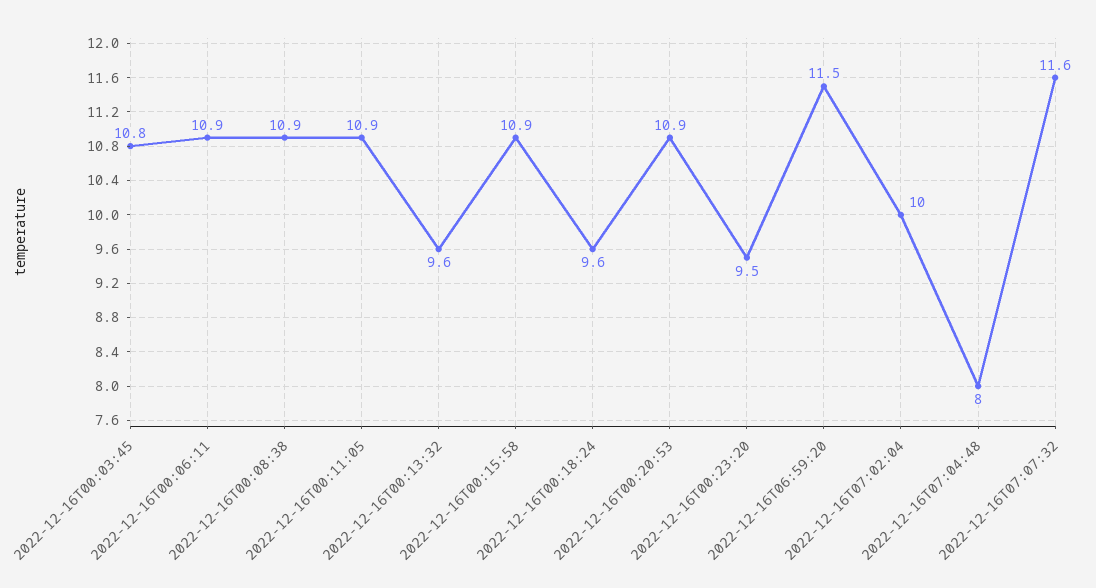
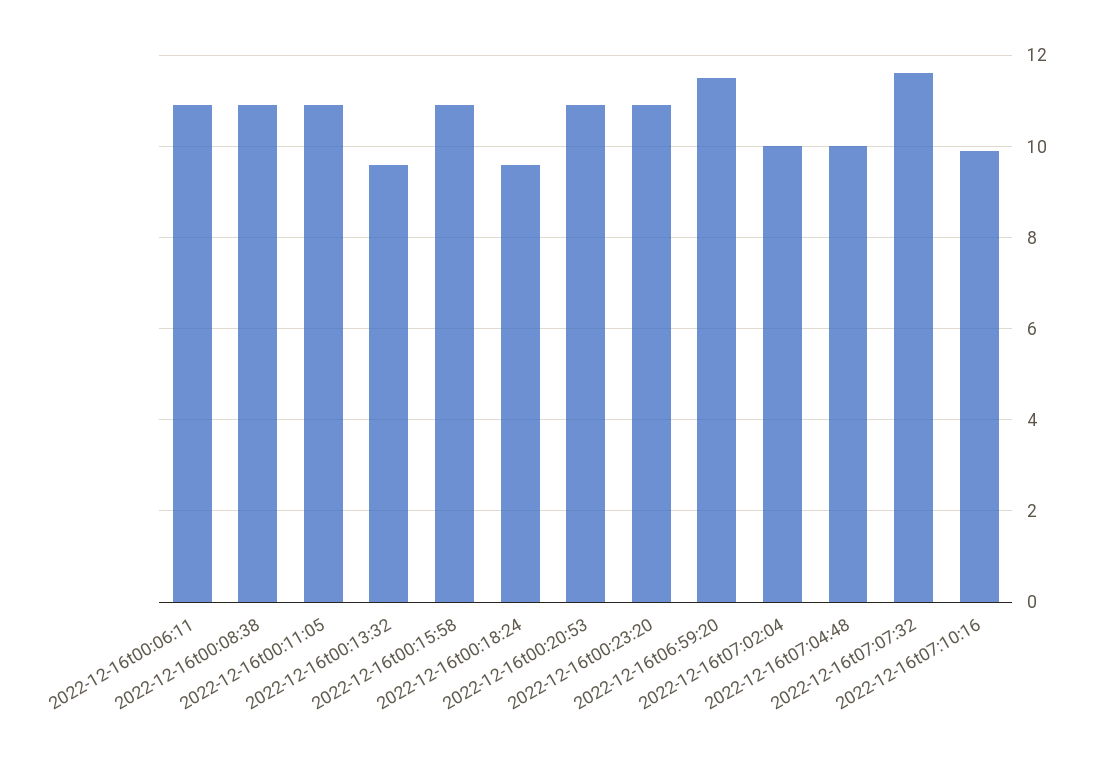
2022-12-16T00:03:45: 10.8 -> none
2022-12-16T00:23:20: 9.5 -> 11
2022-12-16T07:04:48: 8 -> 10
2022-12-16t07:10:16: none -> 10

